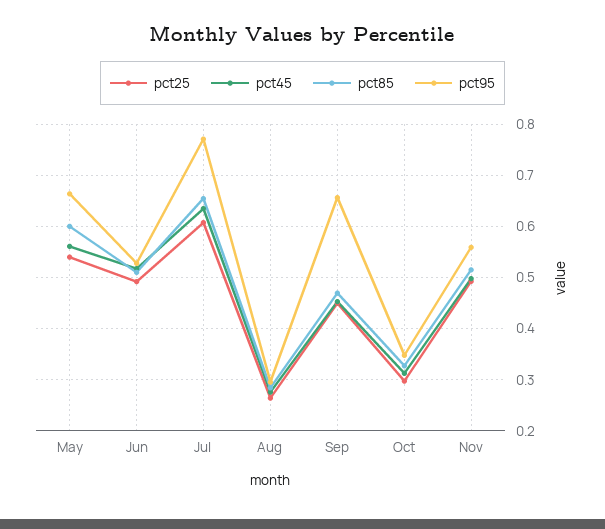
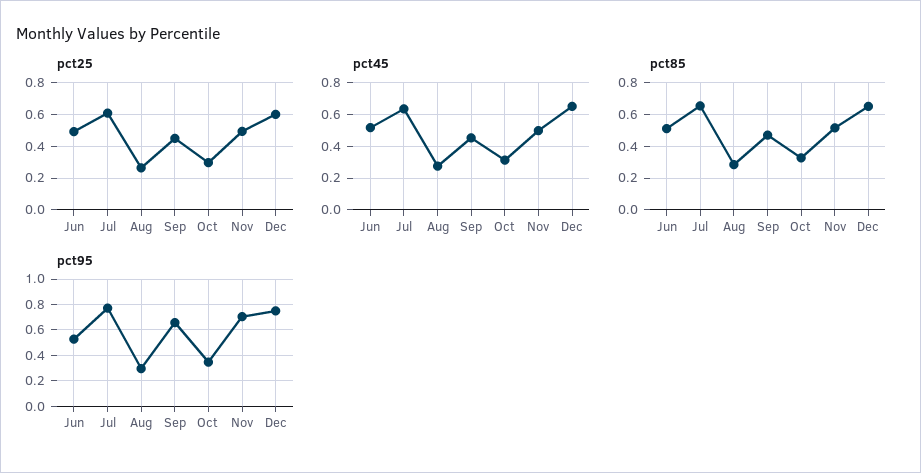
pct25, May: 0.54 -> none
pct45, May: 0.56 -> none
pct85, May: 0.6 -> none
pct95, May: 0.66 -> none
pct95, Nov: 0.56 -> 0.7
pct25, Dec: none -> 0.6
pct45, Dec: none -> 0.65
pct85, Dec: none -> 0.65
pct95, Dec: none -> 0.75

